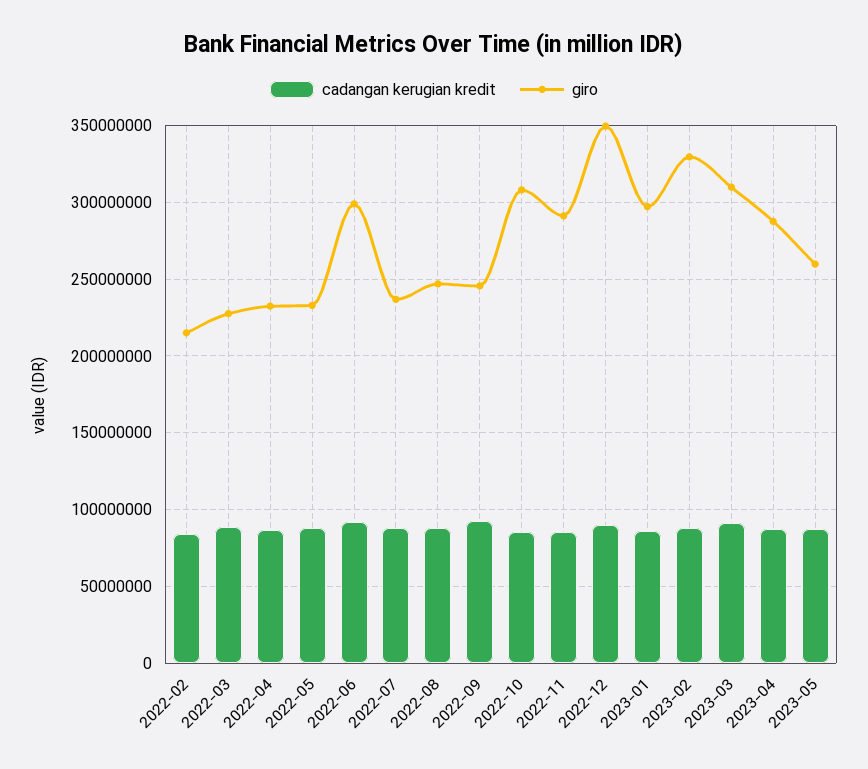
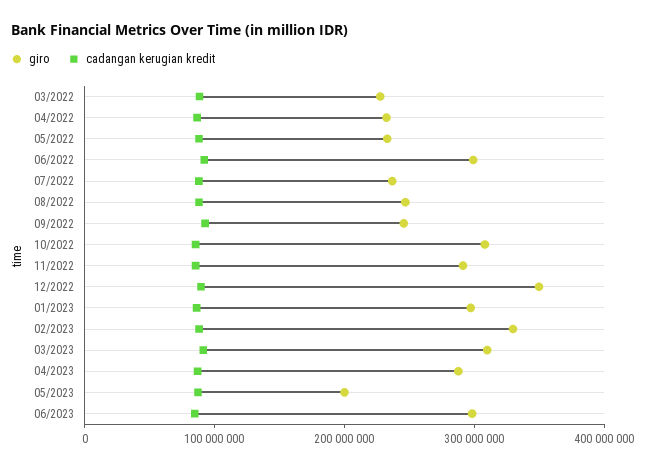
cadangan kerugian kredit, 2022-02: 85000000 -> none
giro, 2022-02: 215000000 -> none
giro, 2023-05: 260000000 -> 200000000
giro, 06/2023: none -> 300000000
cadangan kerugian kredit, 06/2023: none -> 80000000

